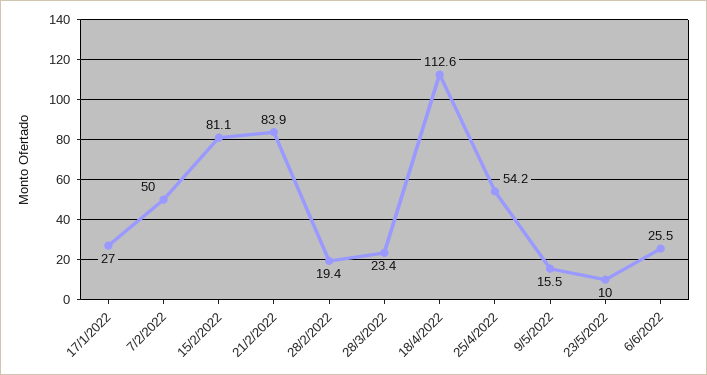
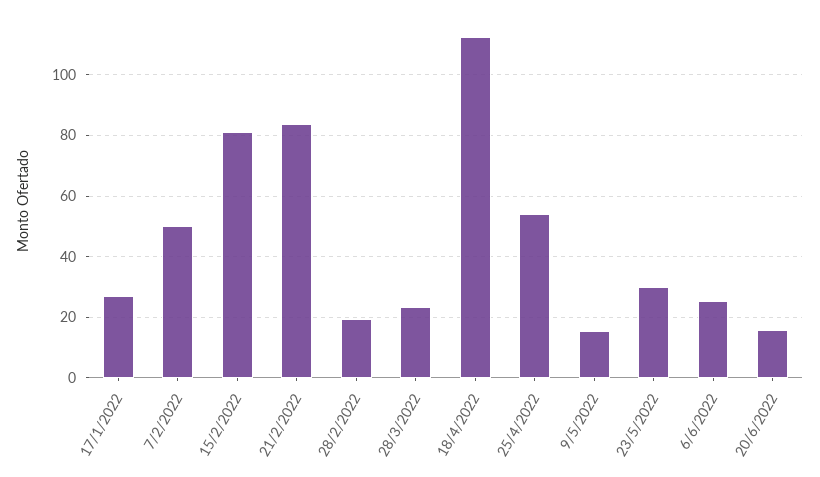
23/5/2022: 10 -> 30
20/6/2022: none -> 16

